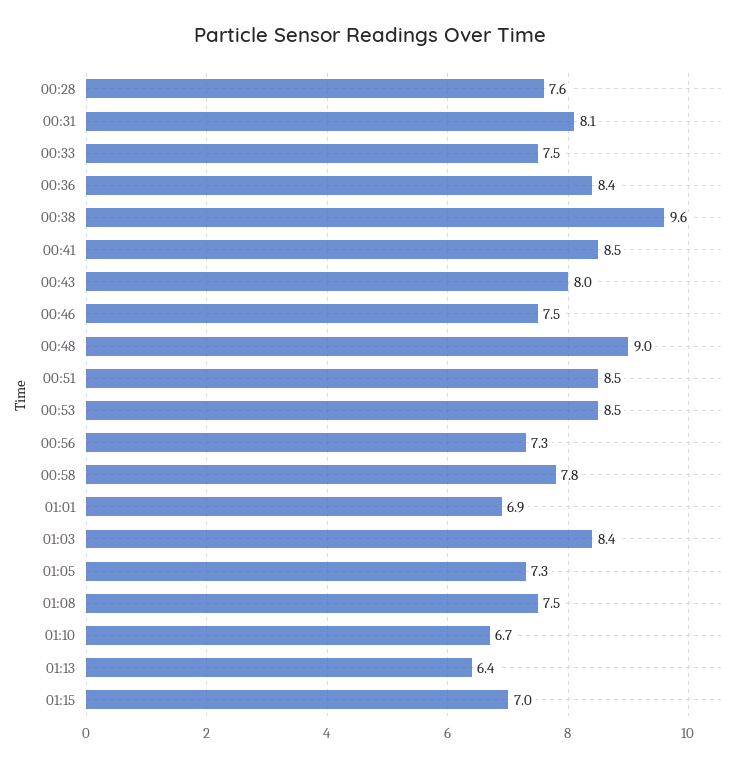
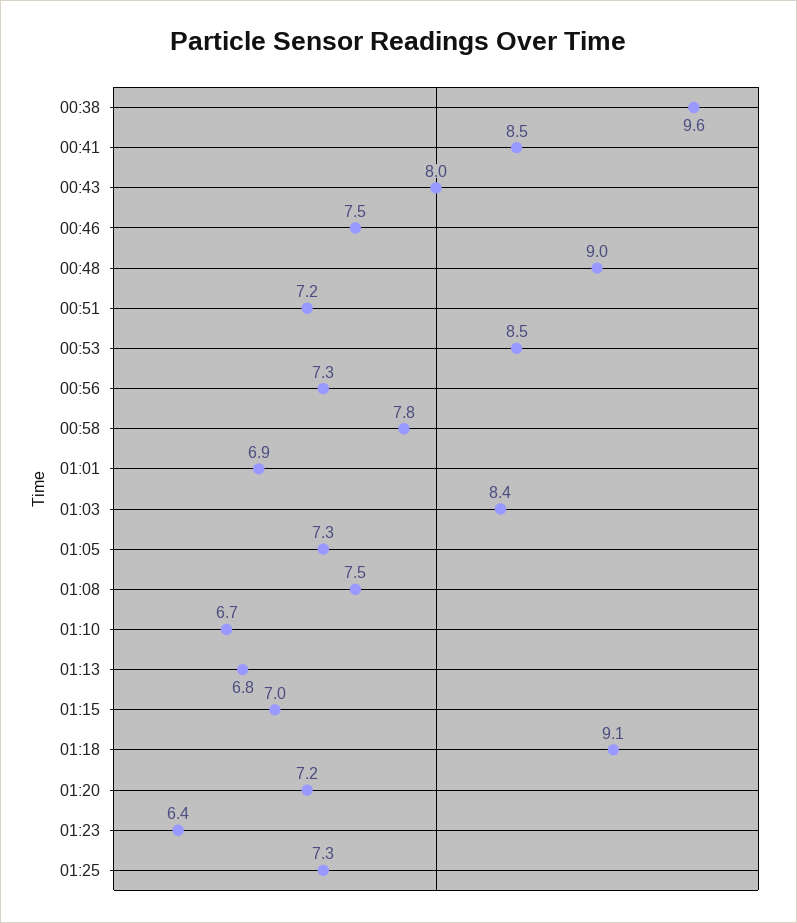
00:28: 7.6 -> none
00:31: 8.1 -> none
00:33: 7.5 -> none
00:36: 8.4 -> none
00:51: 8.5 -> 7.2
01:13: 6.4 -> 6.8
01:18: none -> 9.1
01:20: none -> 7.2
01:23: none -> 6.4
01:25: none -> 7.3

